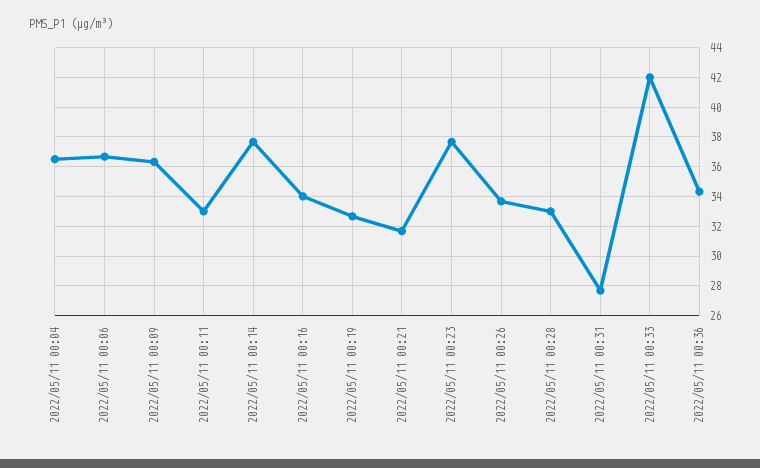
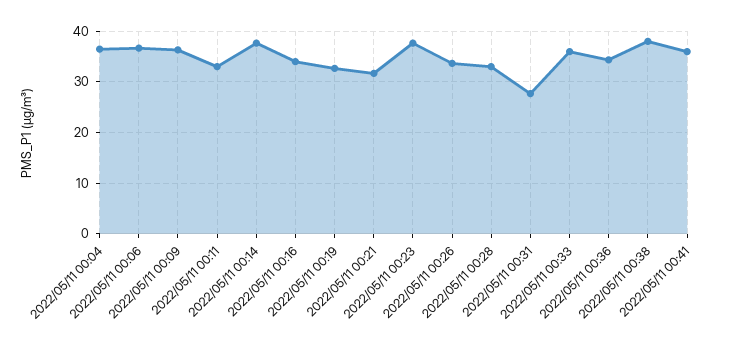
2022/05/11 00:33: 42 -> 36
2022/05/11 00:38: none -> 38
2022/05/11 00:41: none -> 36

